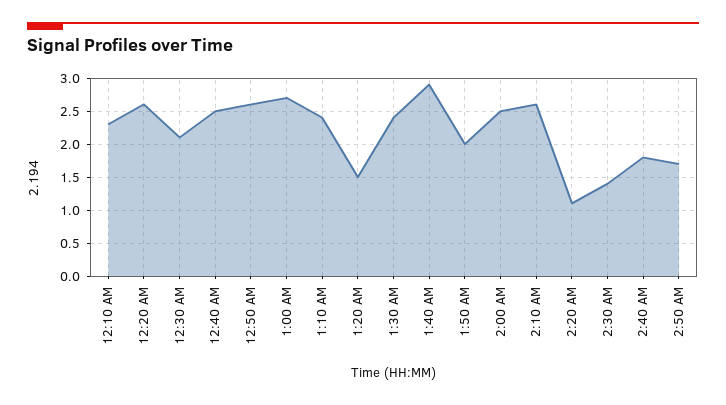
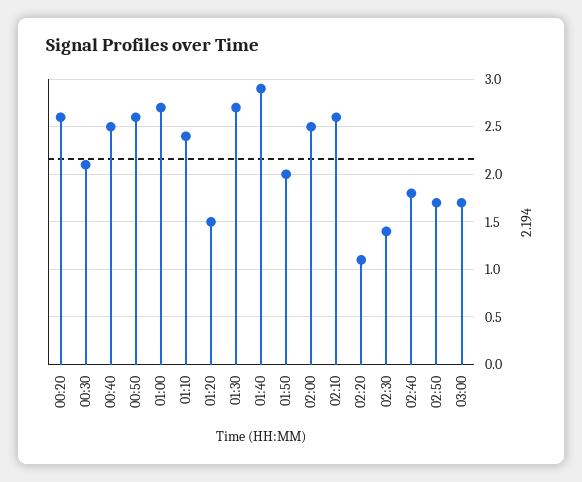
12:10 AM: 2.3 -> none
1:30 AM: 2.4 -> 2.7
03:00: none -> 1.7

